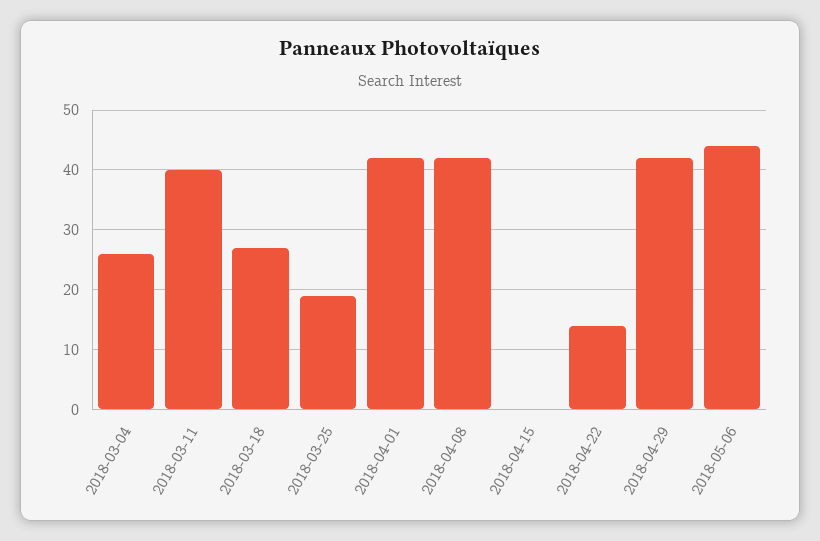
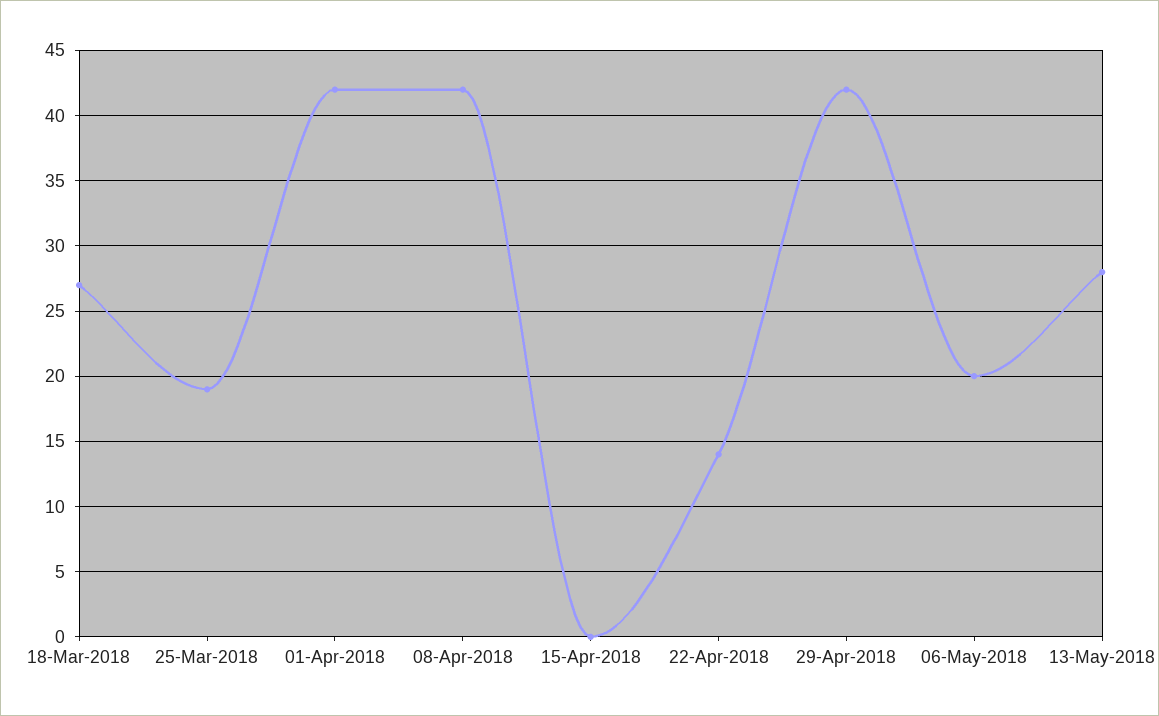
2018-03-04: 25 -> none
2018-03-11: 40 -> none
2018-05-06: 45 -> 20
13-May-2018: none -> 28

